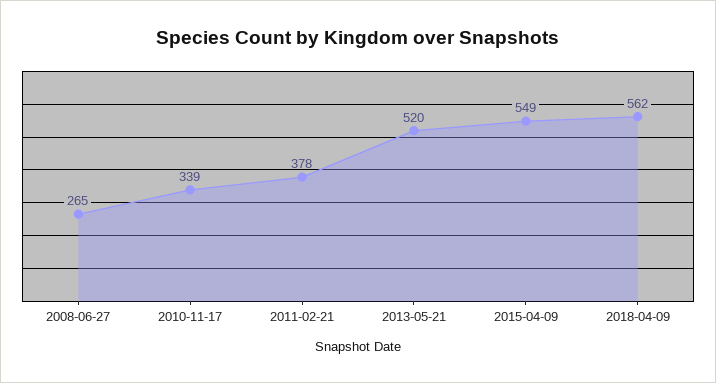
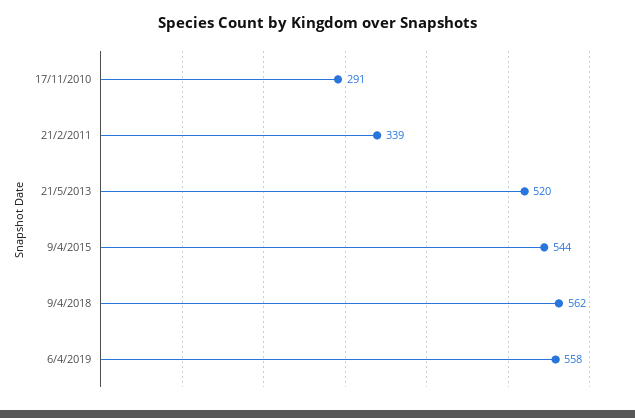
2008-06-27: 265 -> none
2010-11-17: 339 -> 291
2011-02-21: 378 -> 339
2015-04-09: 549 -> 544
6/4/2019: none -> 558

